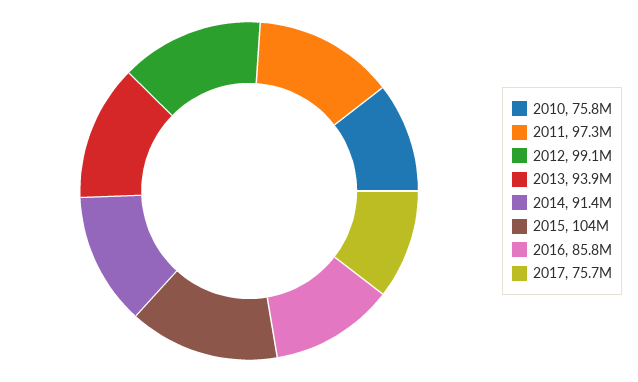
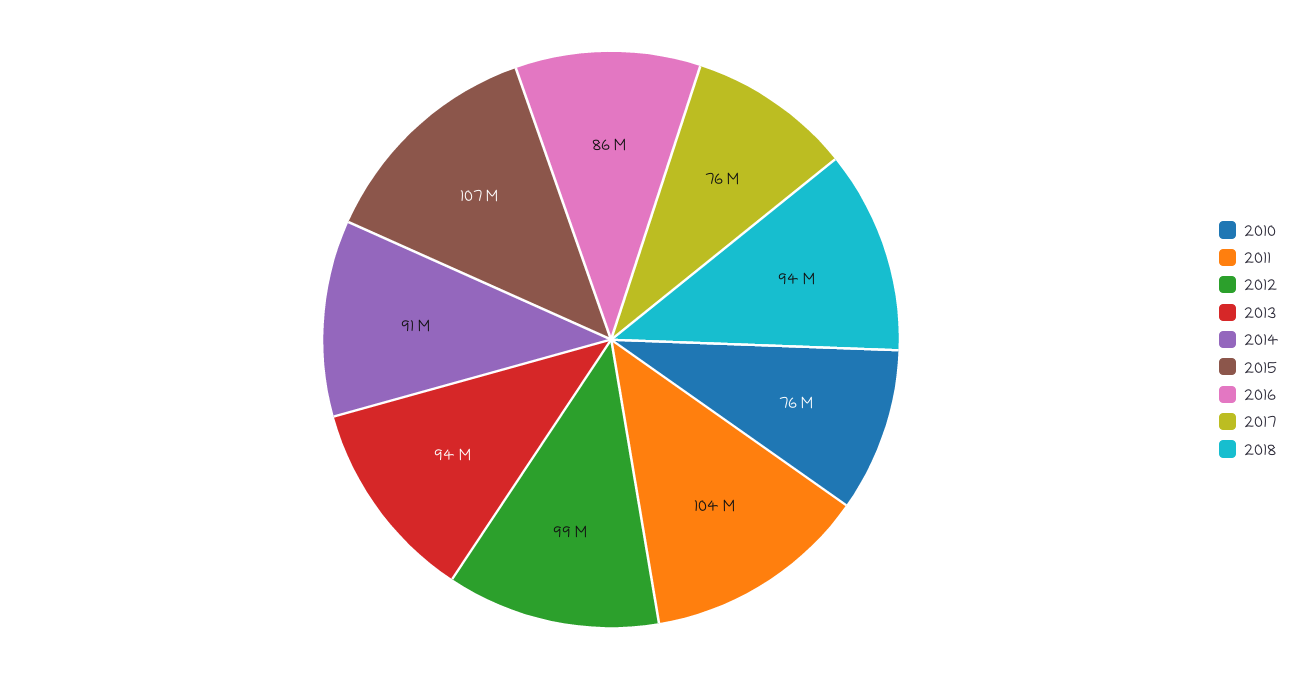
2011: 97300000 -> 104000000
2015: 104000000 -> 107000000
2018: none -> 94000000

